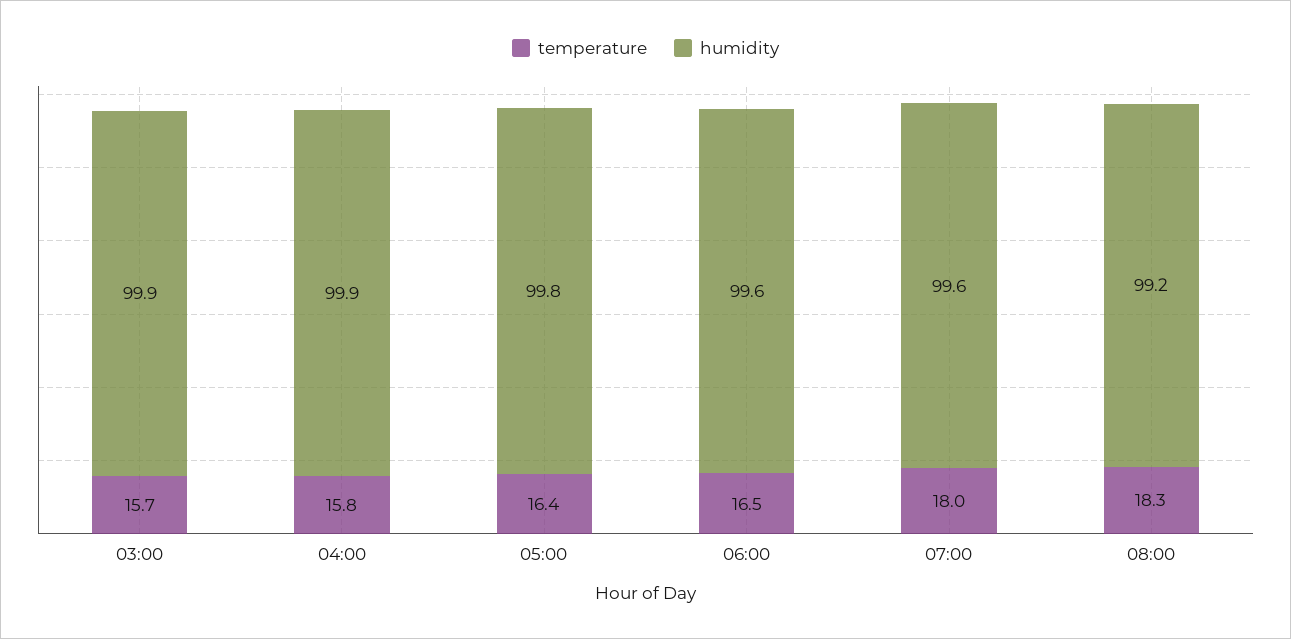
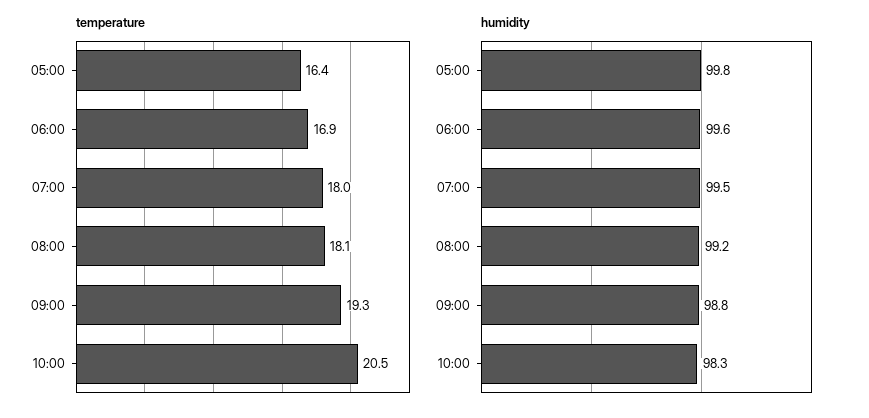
temperature, 03:00: 15.7 -> none
humidity, 03:00: 99.9 -> none
temperature, 04:00: 15.8 -> none
humidity, 04:00: 99.9 -> none
temperature, 06:00: 16.5 -> 16.9
humidity, 07:00: 99.6 -> 99.5
temperature, 08:00: 18.3 -> 18.1
temperature, 09:00: none -> 19.3
temperature, 10:00: none -> 20.5
humidity, 09:00: none -> 98.8
humidity, 10:00: none -> 98.3

